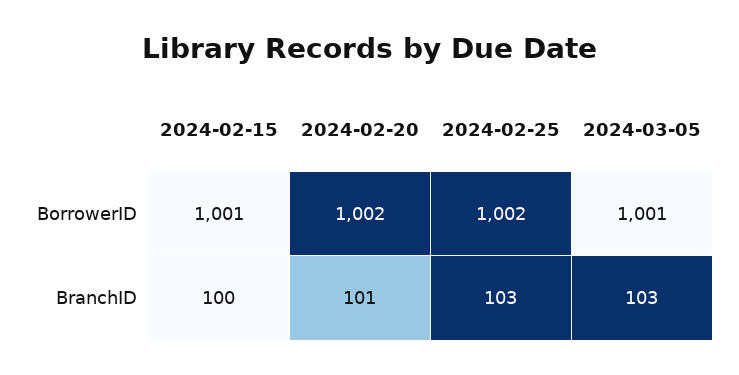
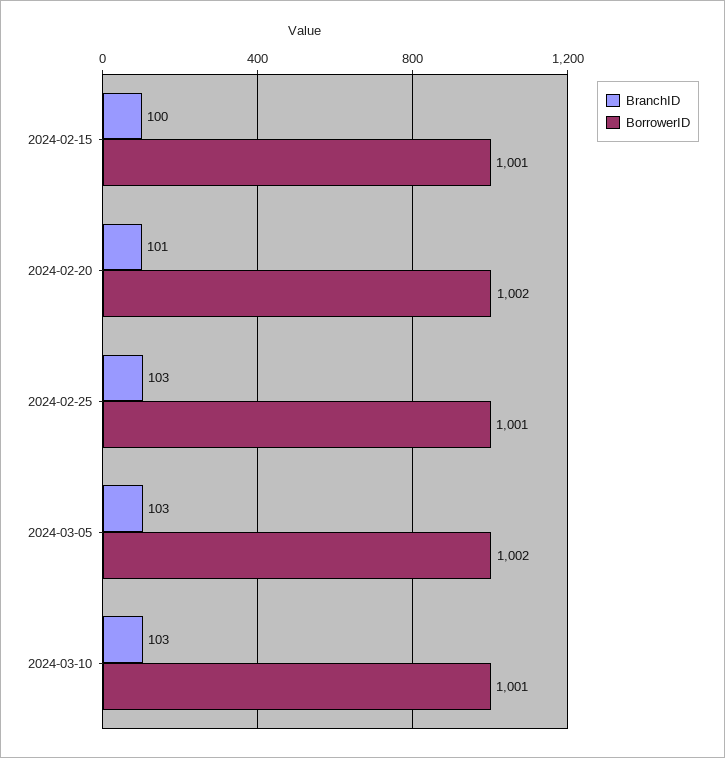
BorrowerID, 2024-02-25: 1002 -> 1001
BorrowerID, 2024-03-05: 1001 -> 1002
BranchID, 2024-03-10: none -> 103
BorrowerID, 2024-03-10: none -> 1001

